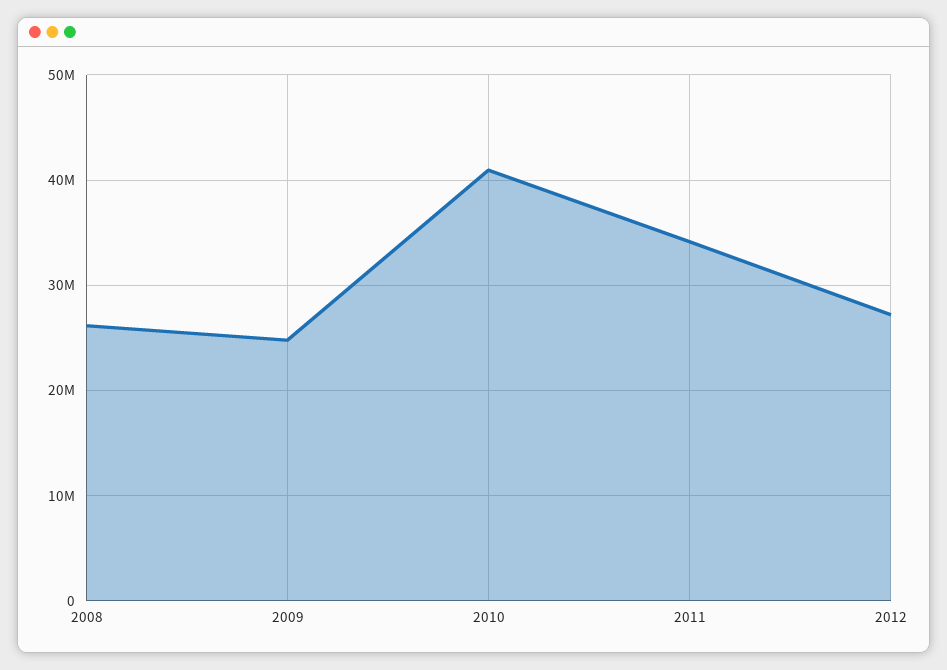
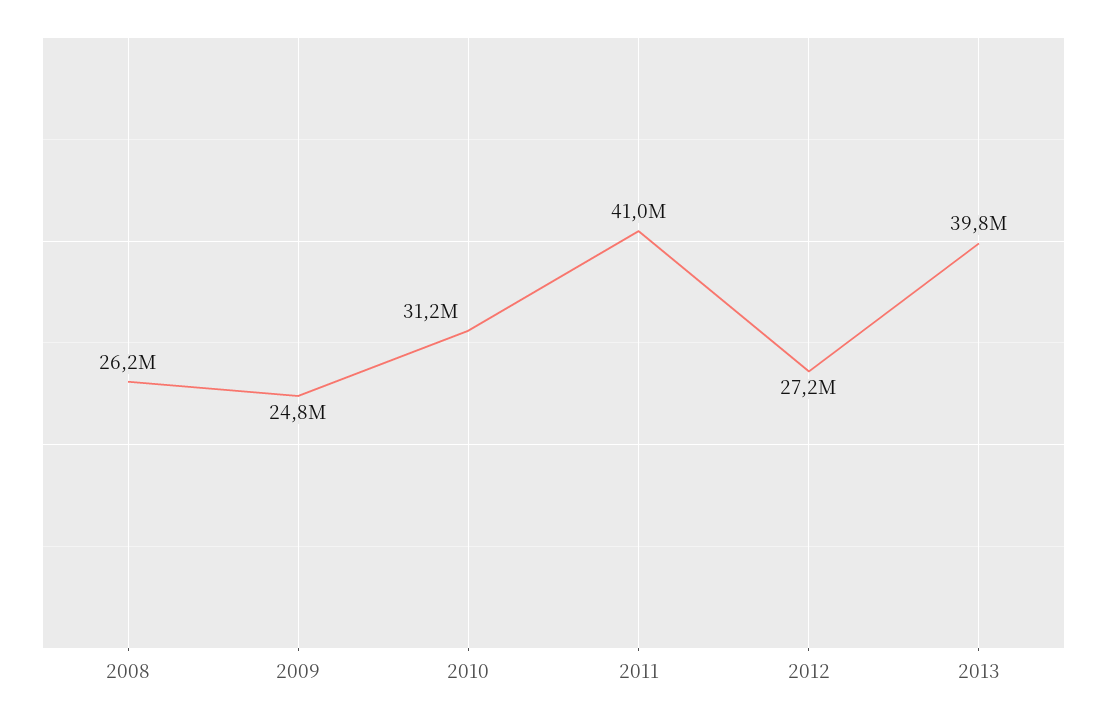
2010: 41000000 -> 31200000
2011: 34000000 -> 41000000
2013: none -> 39800000

